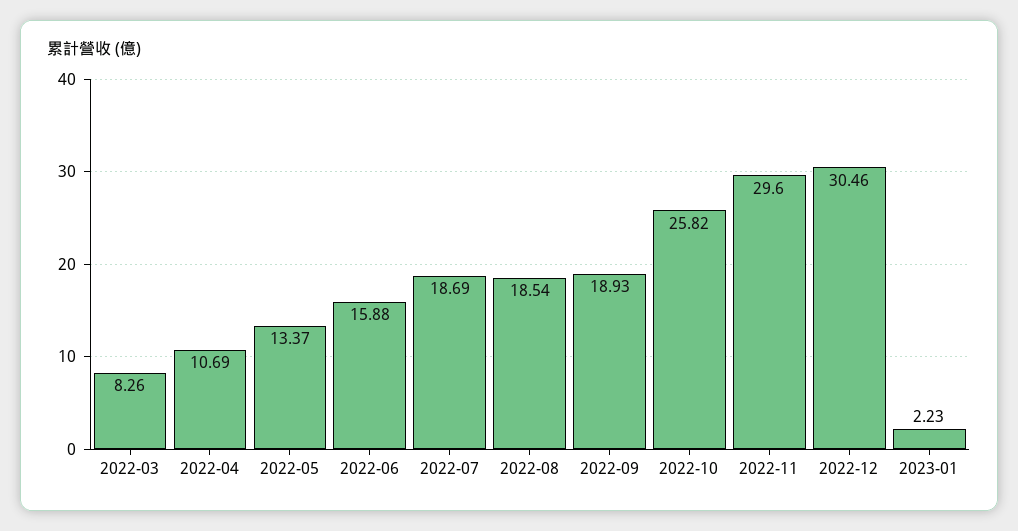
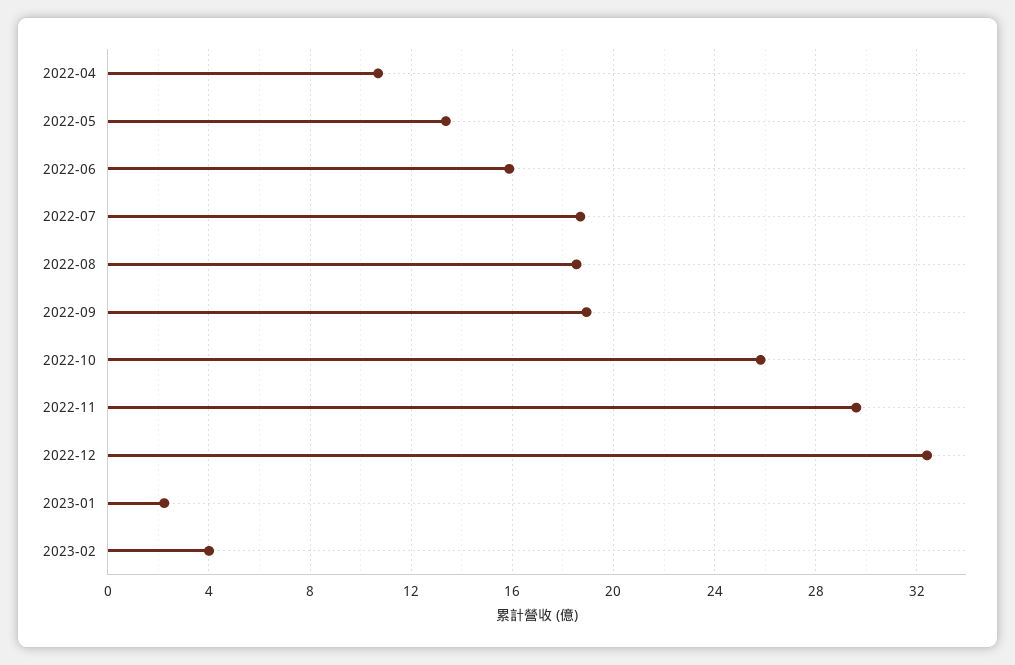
2022-03: 8.26 -> none
2022-12: 30.46 -> 32.5
2023-02: none -> 4

